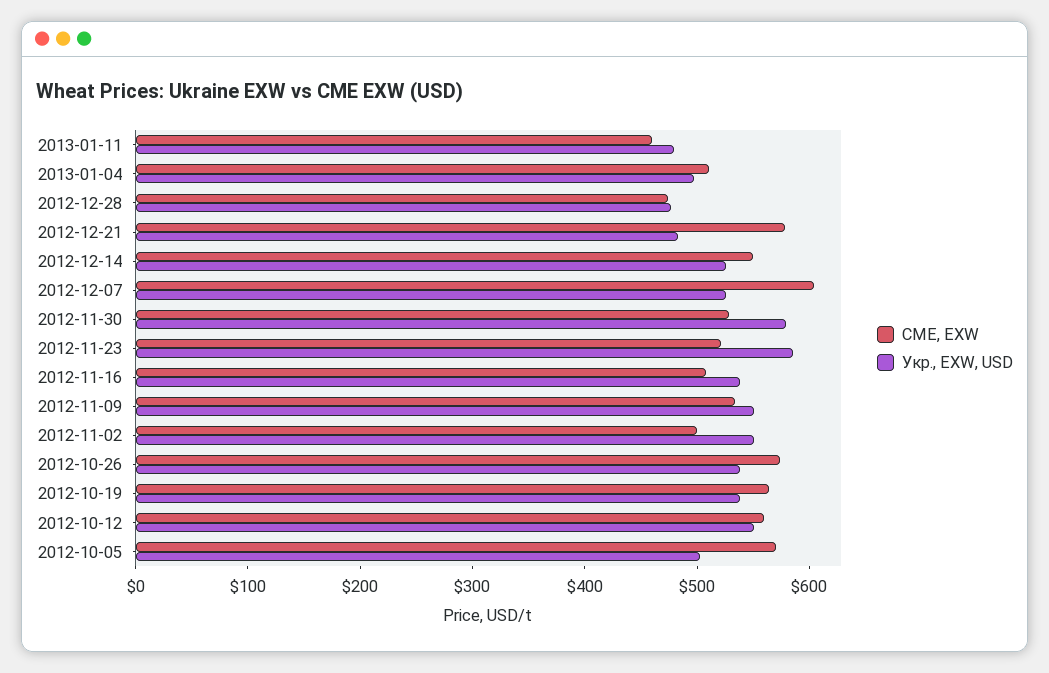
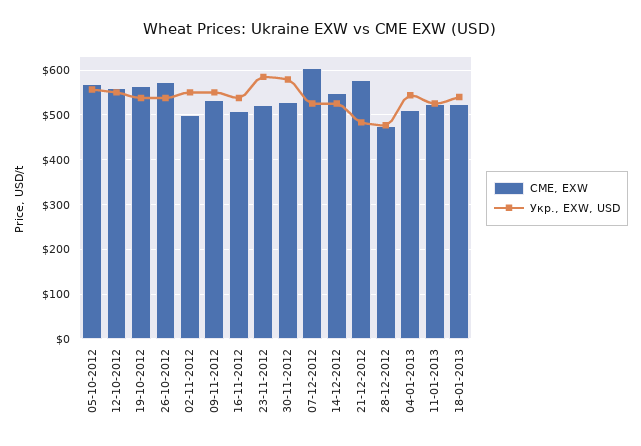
CME, EXW, 2013-01-11: 460 -> 520
Укр., EXW, USD, 2013-01-11: 480 -> 520
Укр., EXW, USD, 2013-01-04: 500 -> 540
Укр., EXW, USD, 2012-10-05: 500 -> 560
CME, EXW, 18-01-2013: none -> 520
Укр., EXW, USD, 18-01-2013: none -> 540

